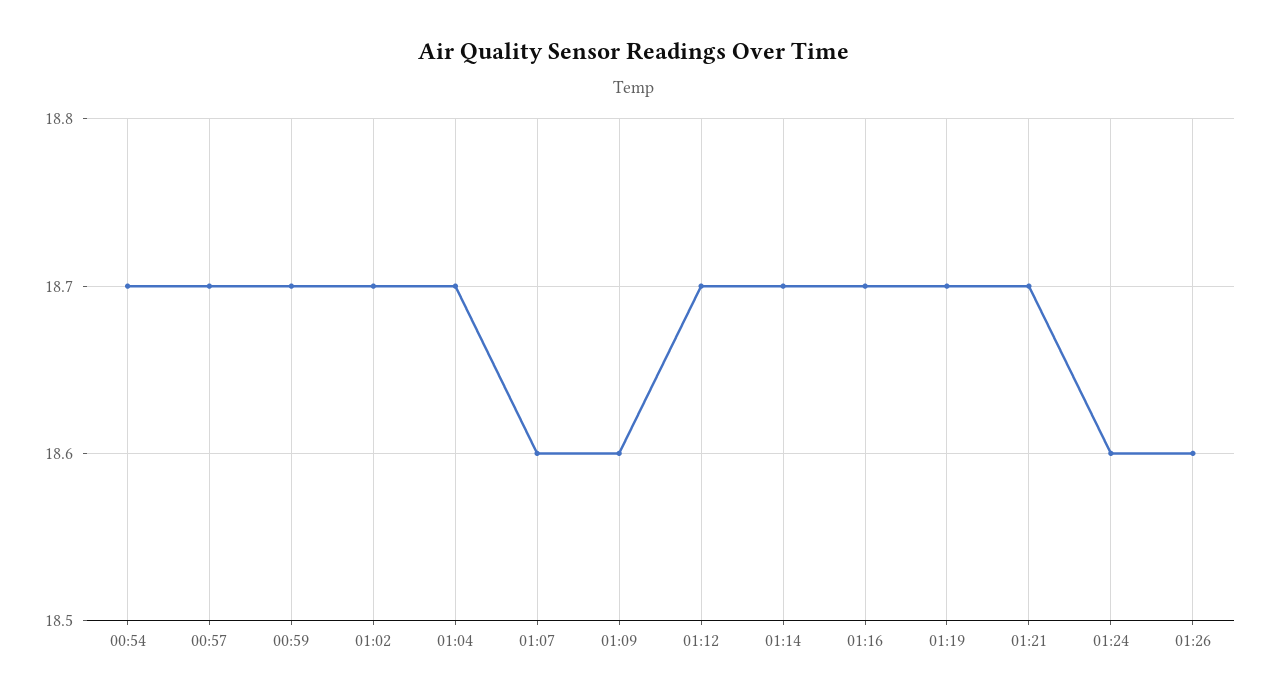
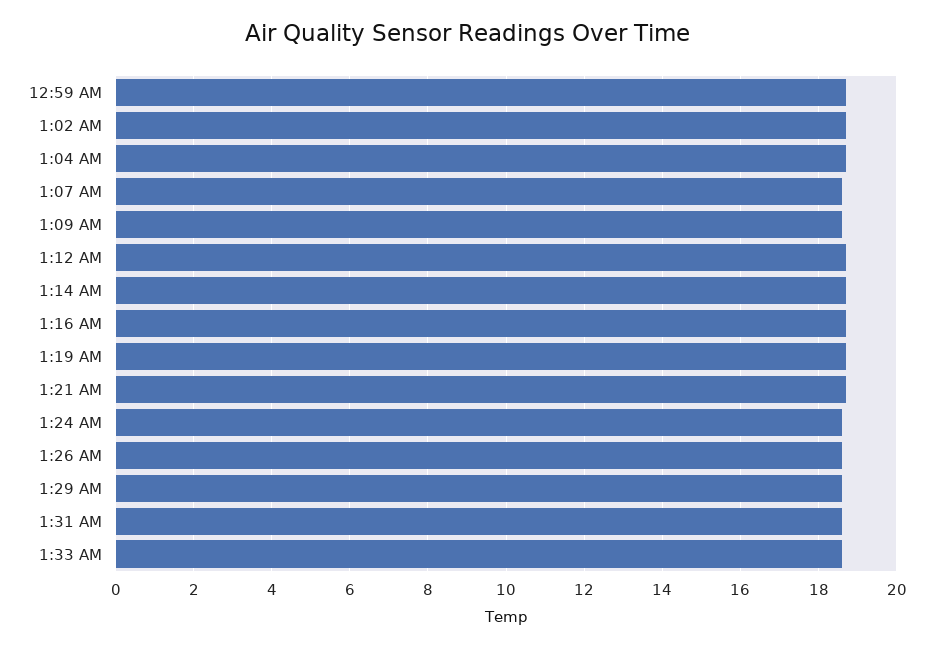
00:54: 18.7 -> none
00:57: 18.7 -> none
1:29 AM: none -> 18.5
1:31 AM: none -> 18.5
1:33 AM: none -> 18.5

